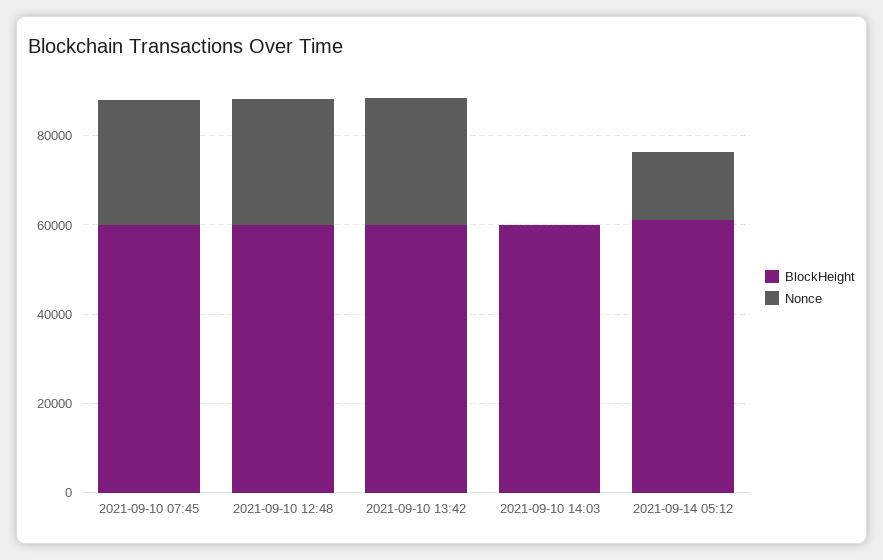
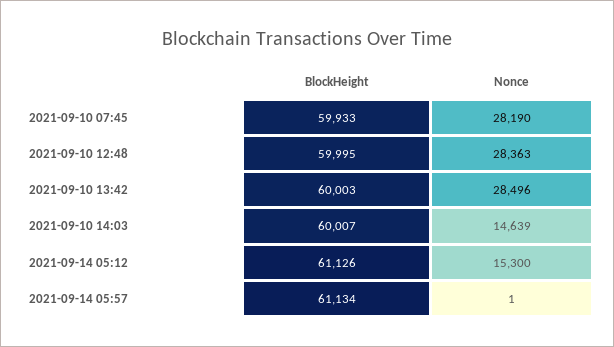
Nonce, 2021-09-10 14:03: 0 -> 14639
BlockHeight, 2021-09-14 05:57: none -> 61134
Nonce, 2021-09-14 05:57: none -> 1

